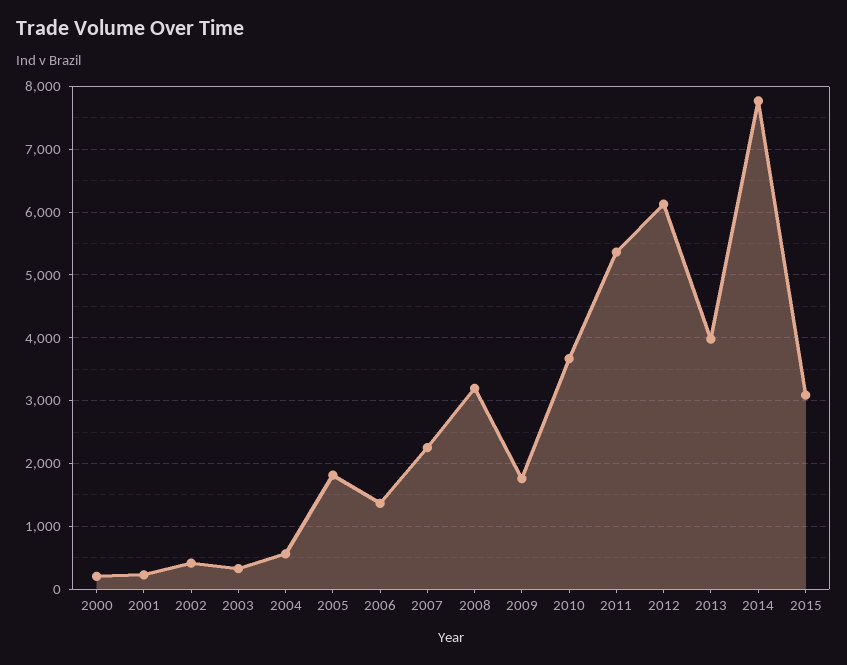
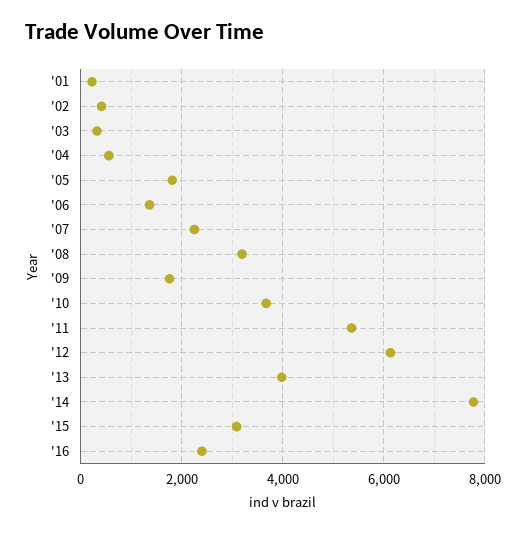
2000: 200 -> none
'16: none -> 2400

